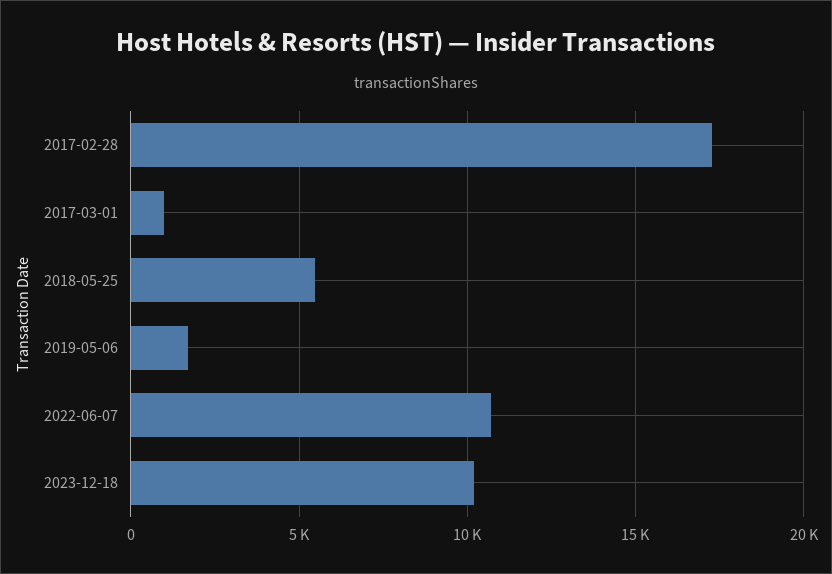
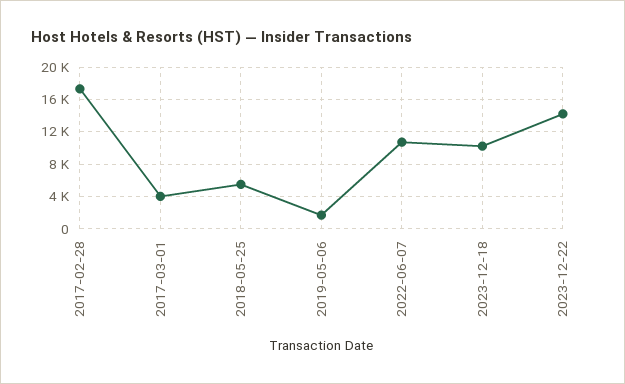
2017-03-01: 1000 -> 4000
2023-12-22: none -> 14000

